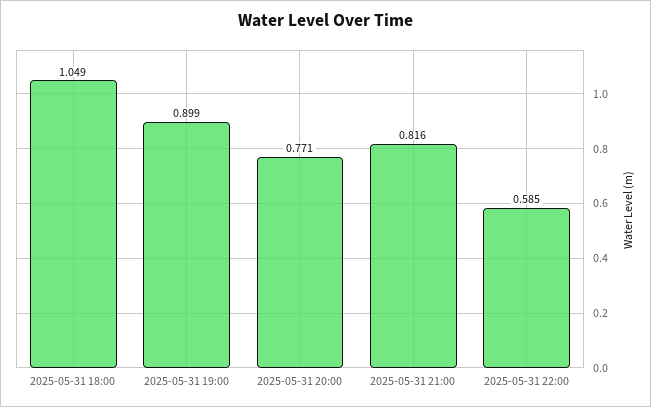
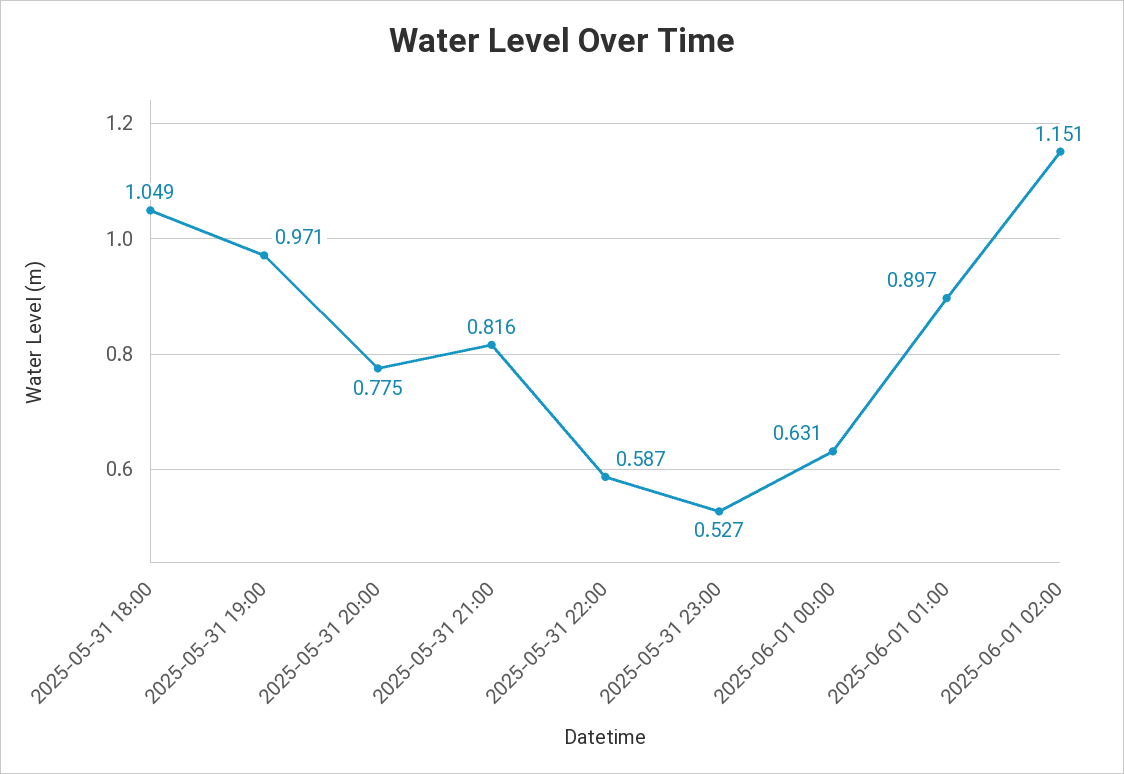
2025-05-31 19:00: 0.899 -> 0.971
2025-05-31 20:00: 0.771 -> 0.775
2025-05-31 22:00: 0.585 -> 0.587
2025-05-31 23:00: none -> 0.527
2025-06-01 00:00: none -> 0.631
2025-06-01 01:00: none -> 0.897
2025-06-01 02:00: none -> 1.151

